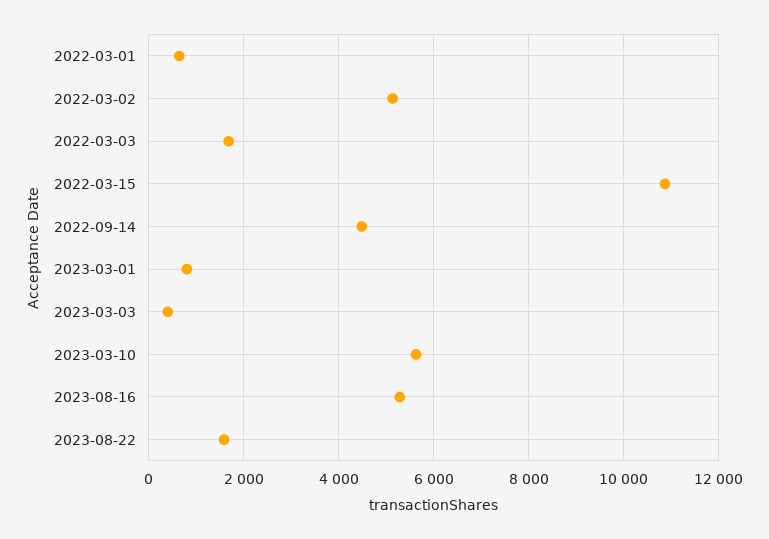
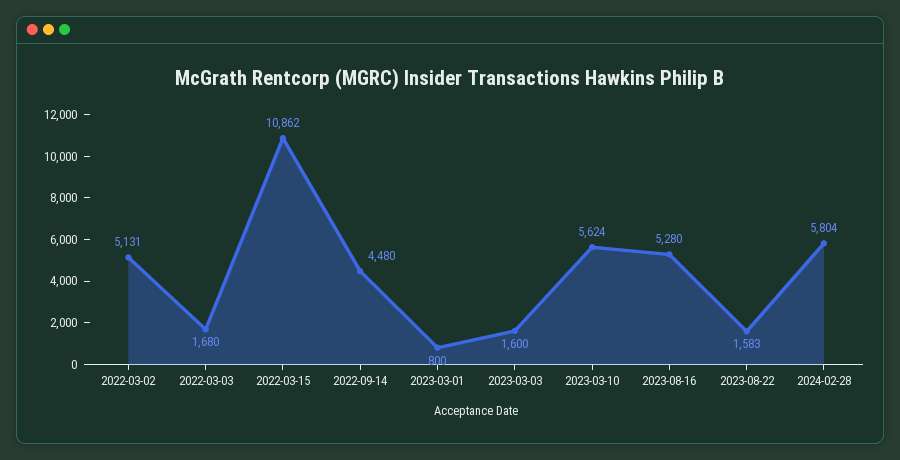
2022-03-01: 600 -> none
2023-03-03: 400 -> 1600
2024-02-28: none -> 5804

